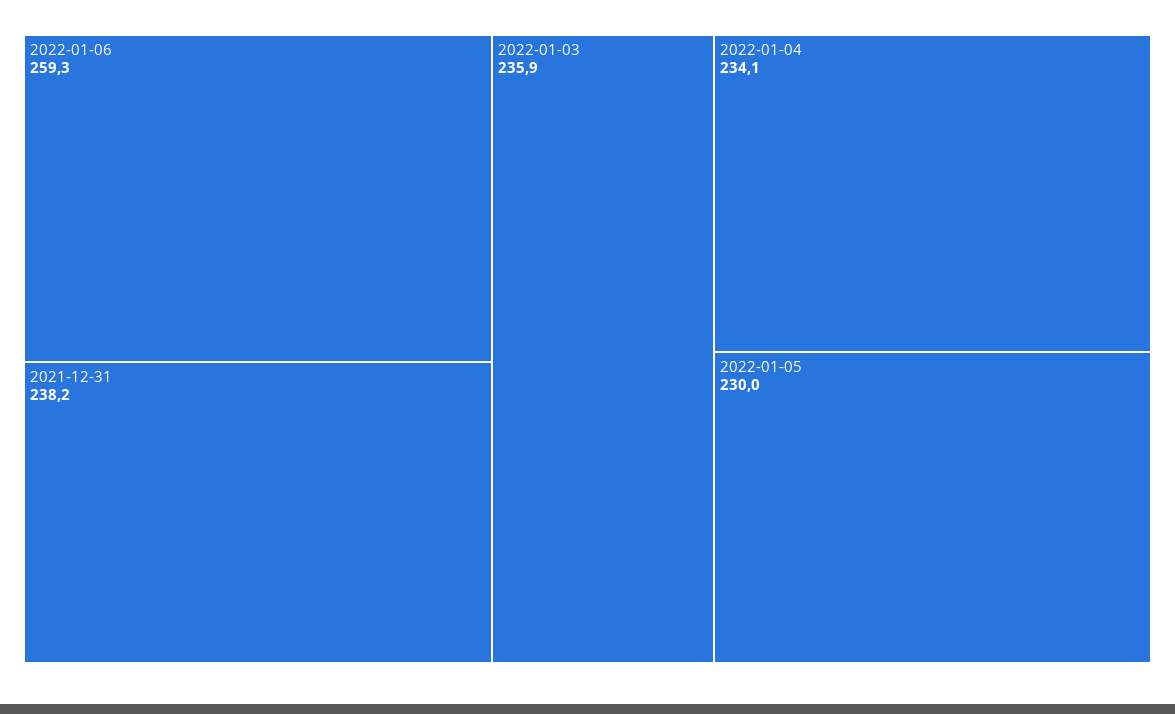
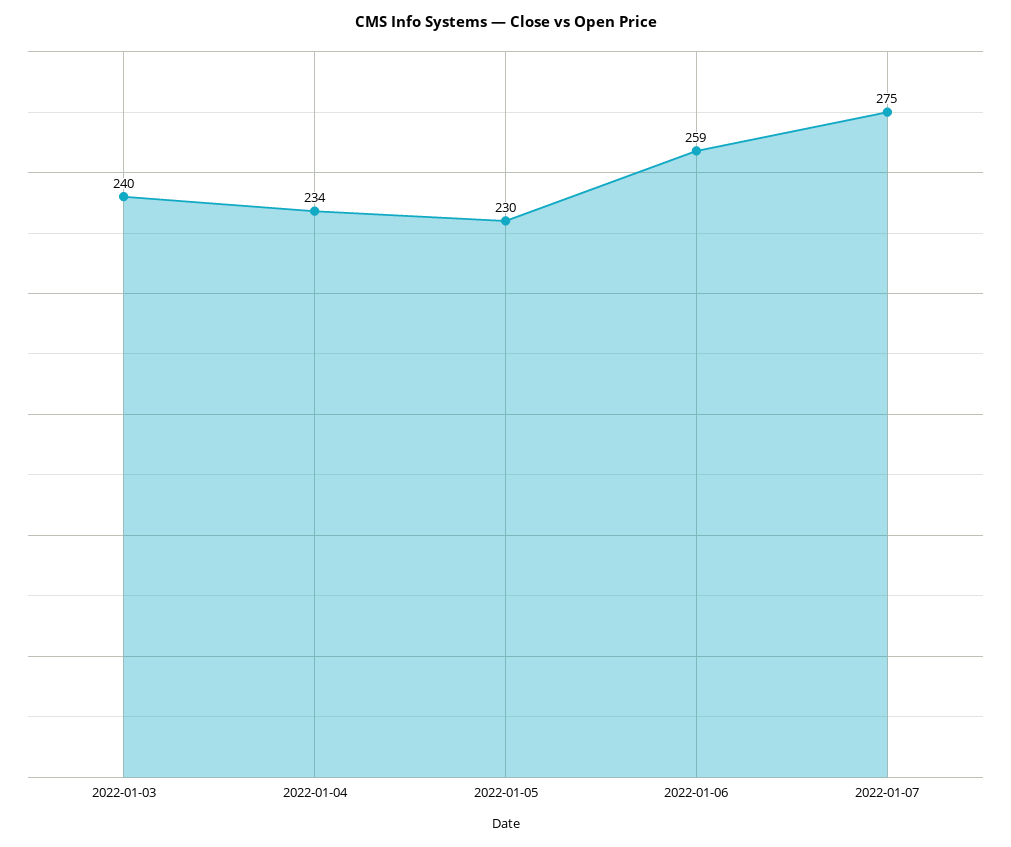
2021-12-31: 238.2 -> none
2022-01-03: 235.9 -> 240
2022-01-07: none -> 275

